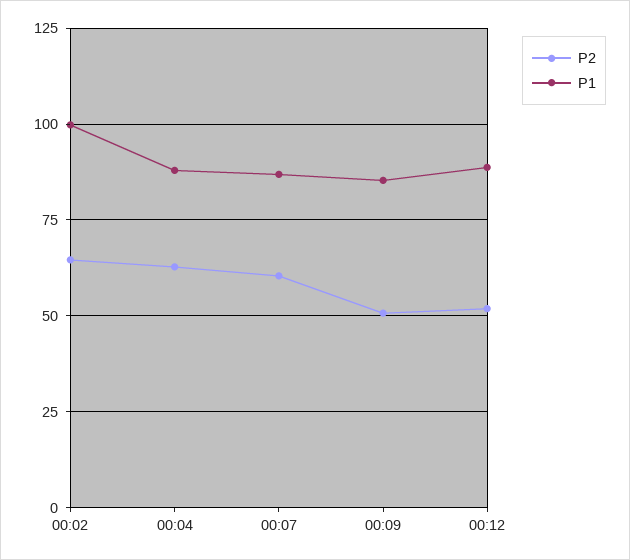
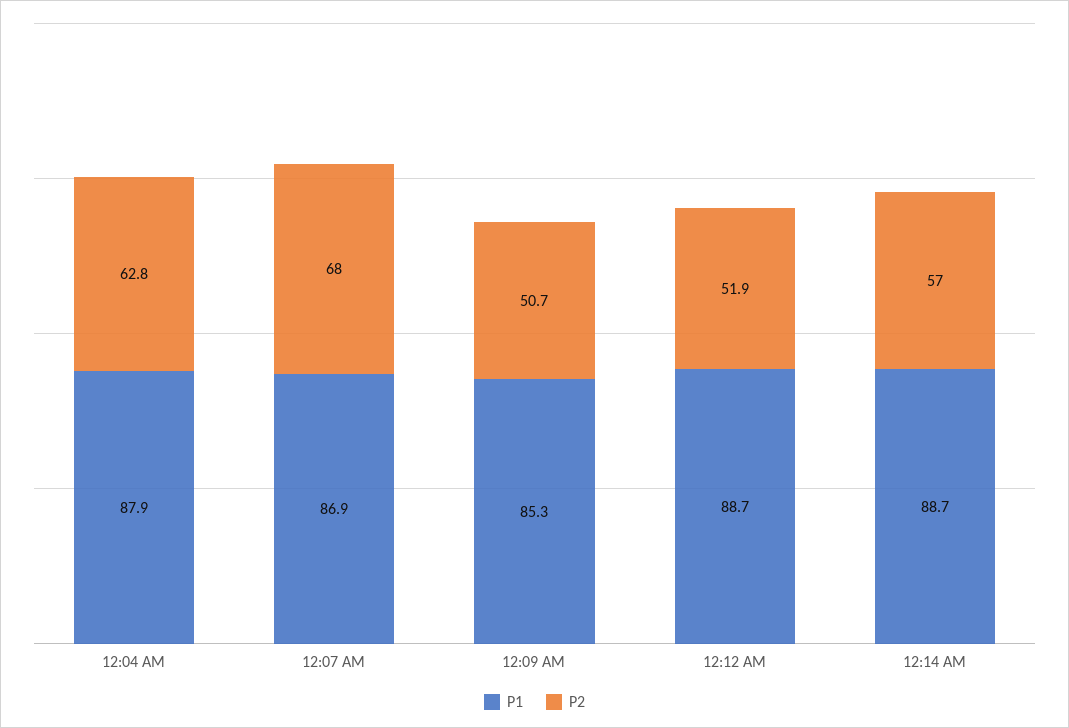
P2, 00:02: 65 -> none
P1, 00:02: 100 -> none
P2, 00:07: 60 -> 68
P1, 12:14 AM: none -> 88.7
P2, 12:14 AM: none -> 57

